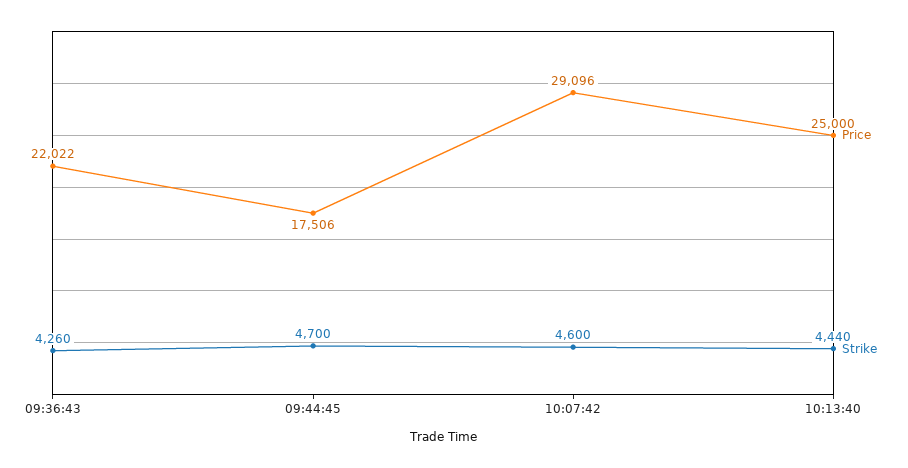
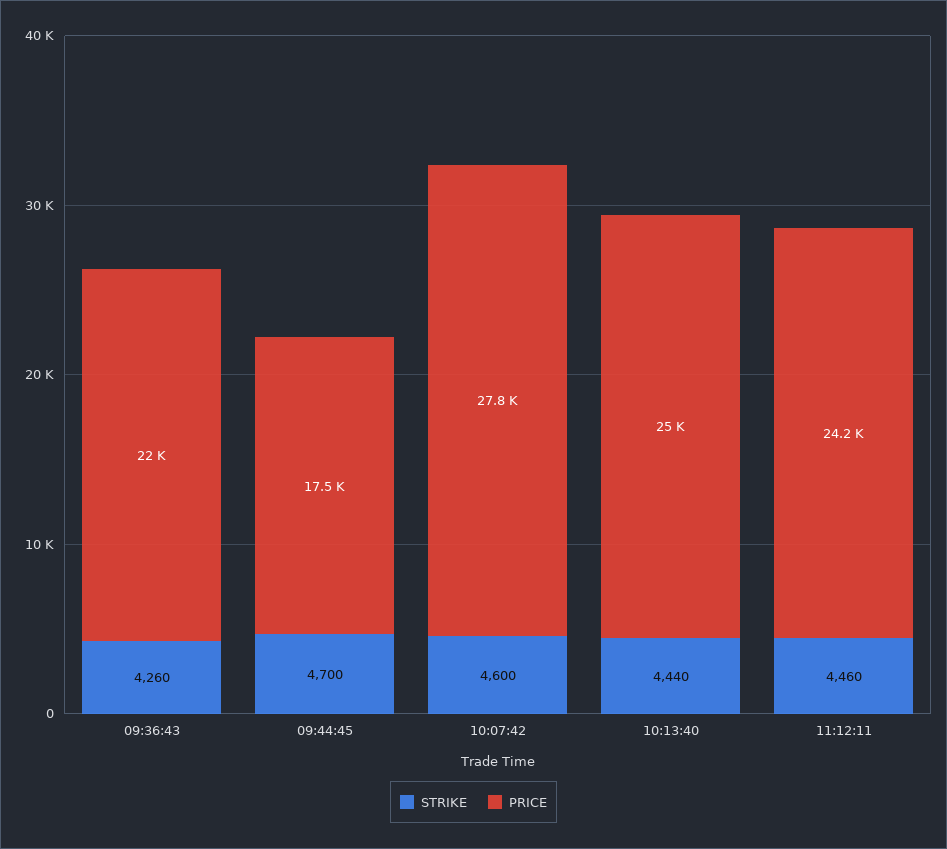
Price, 10:07:42: 29096 -> 27800
Strike, 11:12:11: none -> 4460
Price, 11:12:11: none -> 24200

